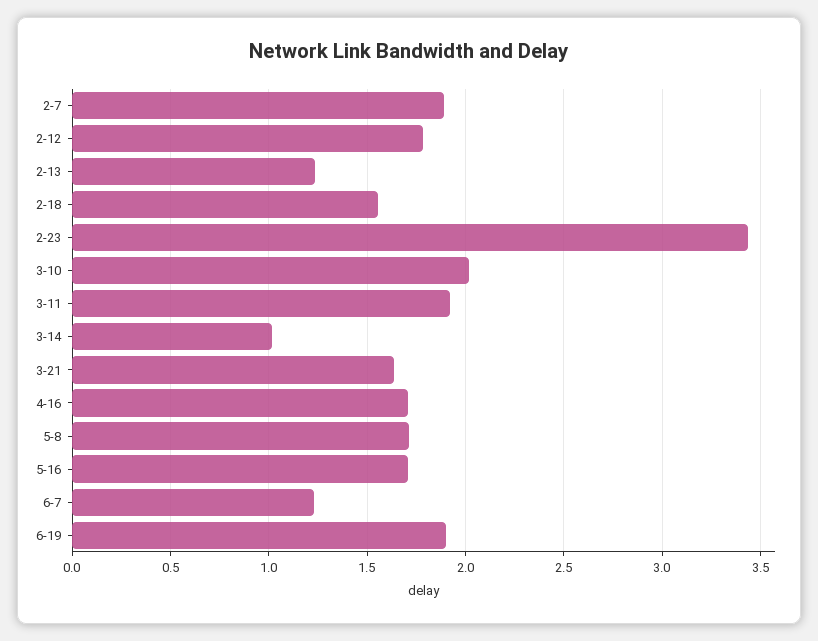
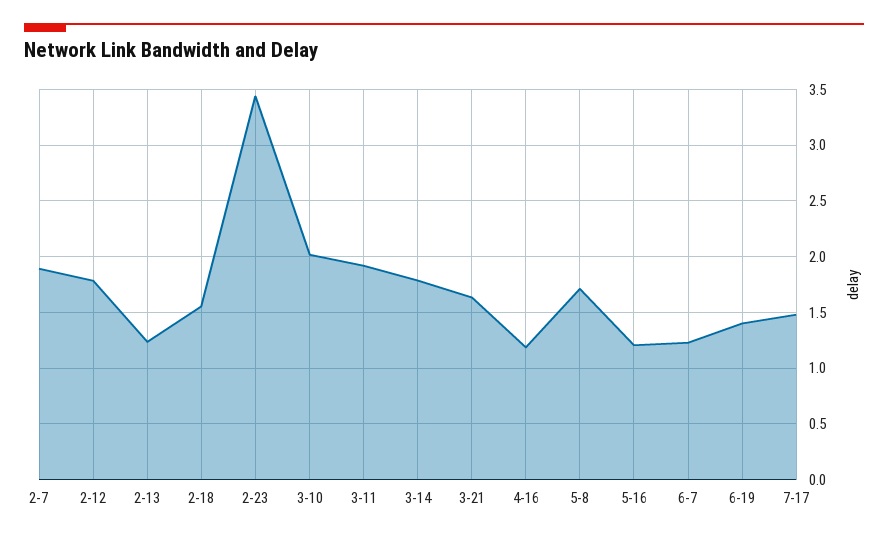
3-14: 1 -> 1.8
4-16: 1.7 -> 1.2
5-16: 1.7 -> 1.2
6-19: 1.9 -> 1.4
7-17: none -> 1.5

